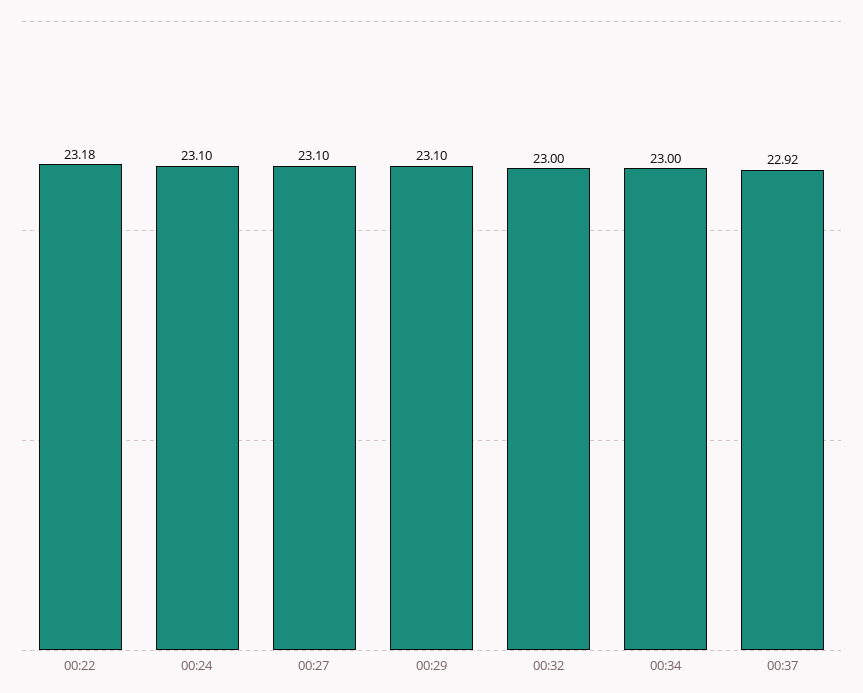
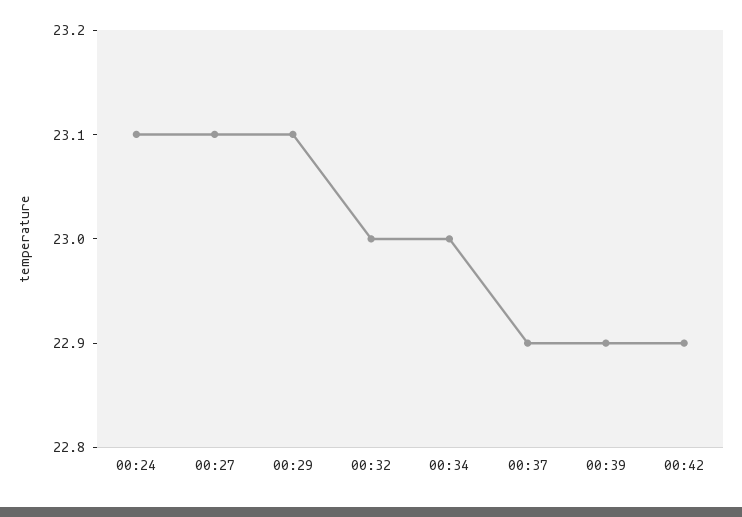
00:22: 23.18 -> none
00:37: 22.92 -> 22.9
00:39: none -> 22.9
00:42: none -> 22.9

